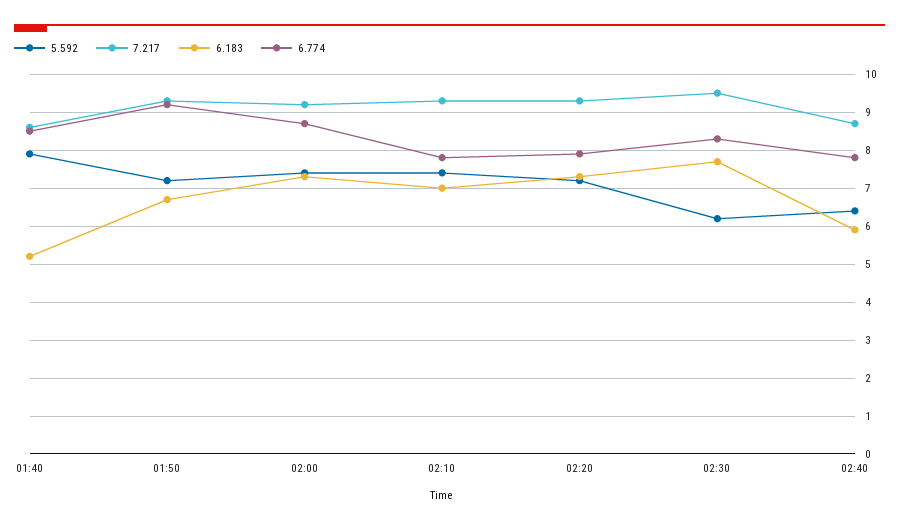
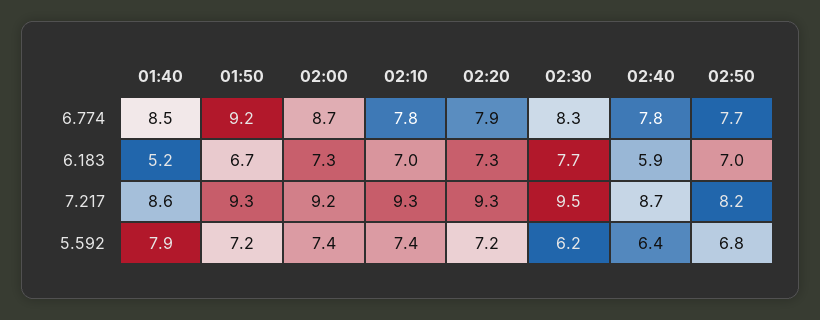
6.774, 02:50: none -> 7.7
6.183, 02:50: none -> 7
7.217, 02:50: none -> 8.2
5.592, 02:50: none -> 6.8

